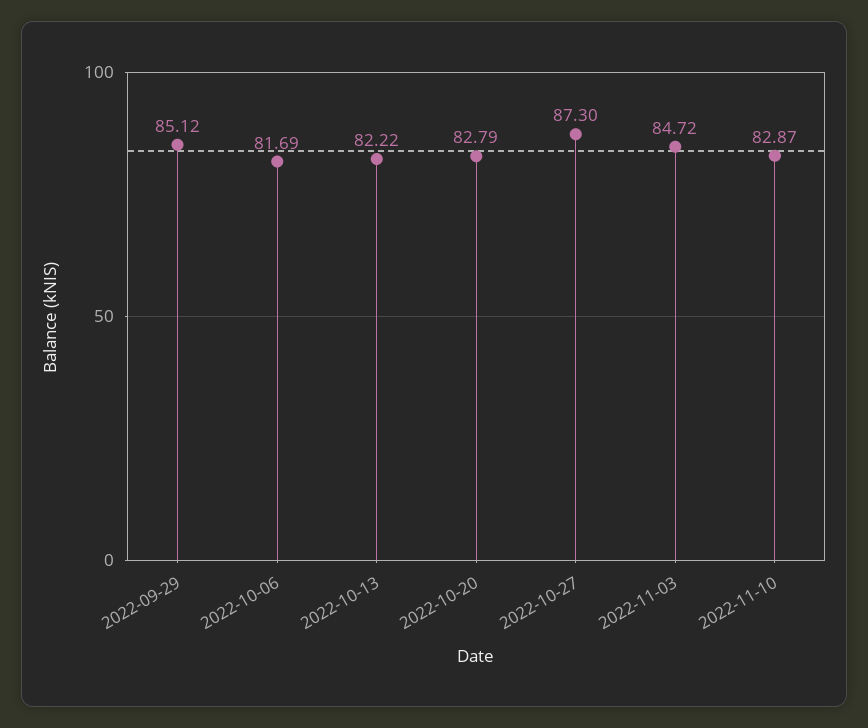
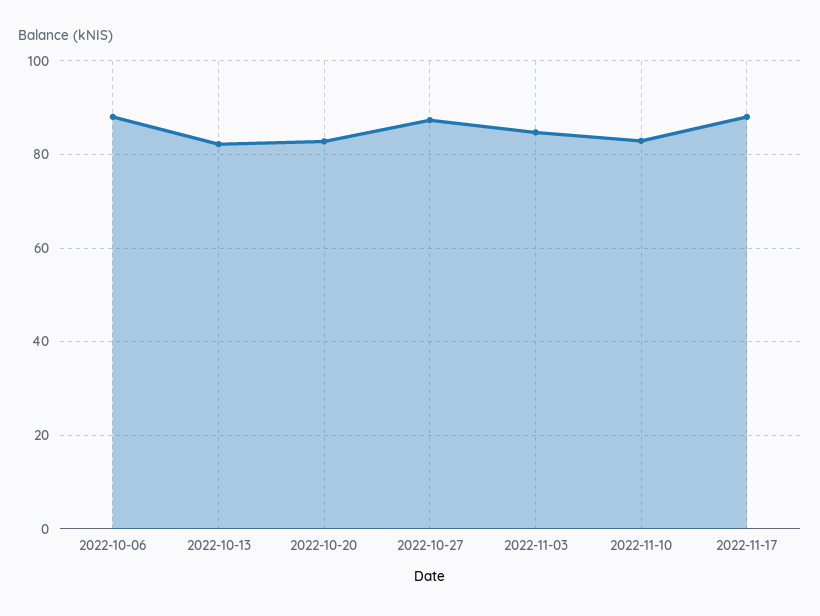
2022-09-29: 85.12 -> none
2022-10-06: 81.69 -> 88
2022-11-17: none -> 88

